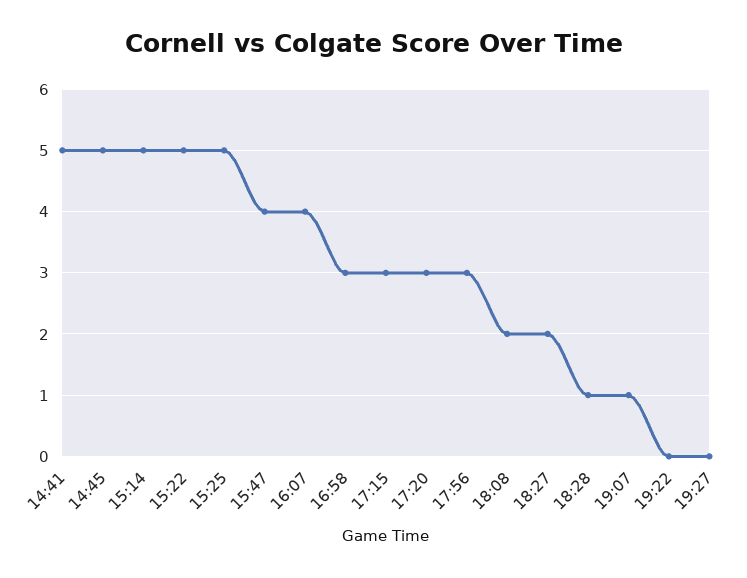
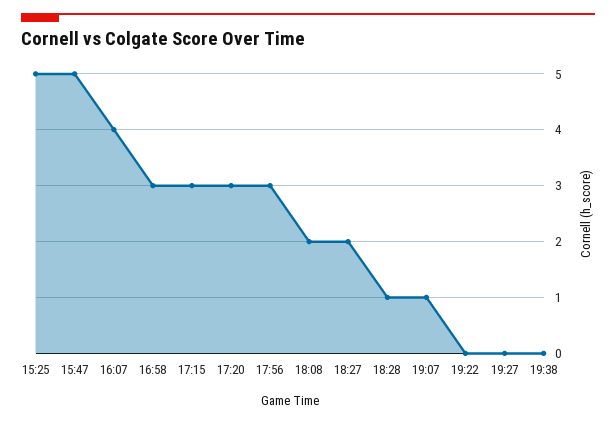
14:41: 5 -> none
14:45: 5 -> none
15:14: 5 -> none
15:22: 5 -> none
15:47: 4 -> 5
19:38: none -> 0

